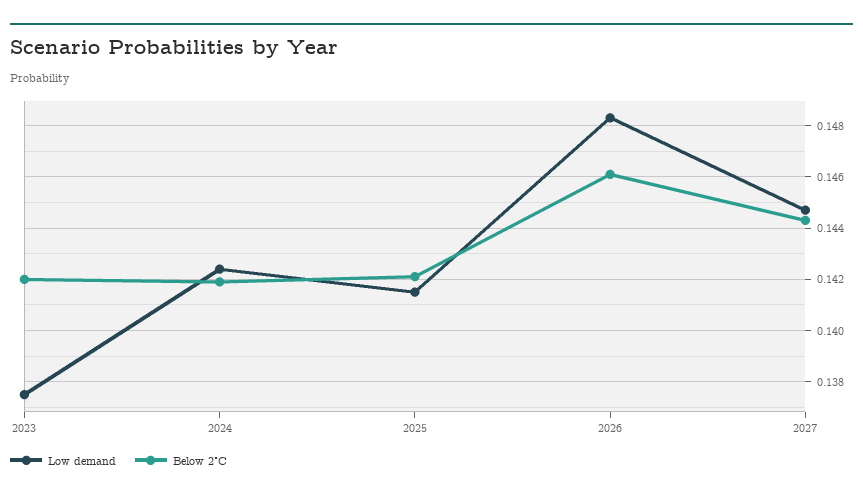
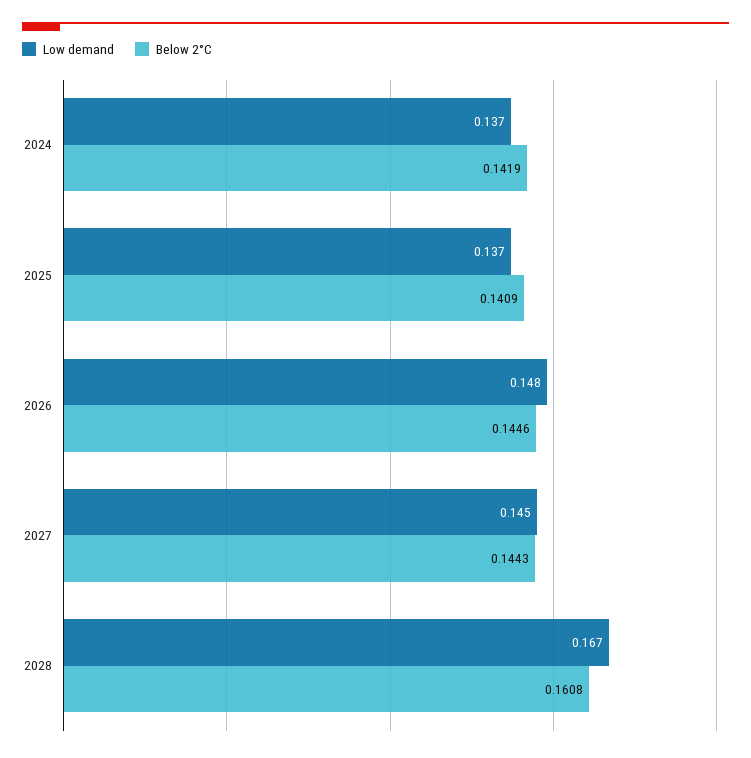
Low demand, 2023: 0.1375 -> none
Below 2°C, 2023: 0.142 -> none
Low demand, 2024: 0.1425 -> 0.137
Low demand, 2025: 0.1415 -> 0.137
Below 2°C, 2025: 0.142 -> 0.1409
Below 2°C, 2026: 0.146 -> 0.1446
Low demand, 2028: none -> 0.167
Below 2°C, 2028: none -> 0.1608

